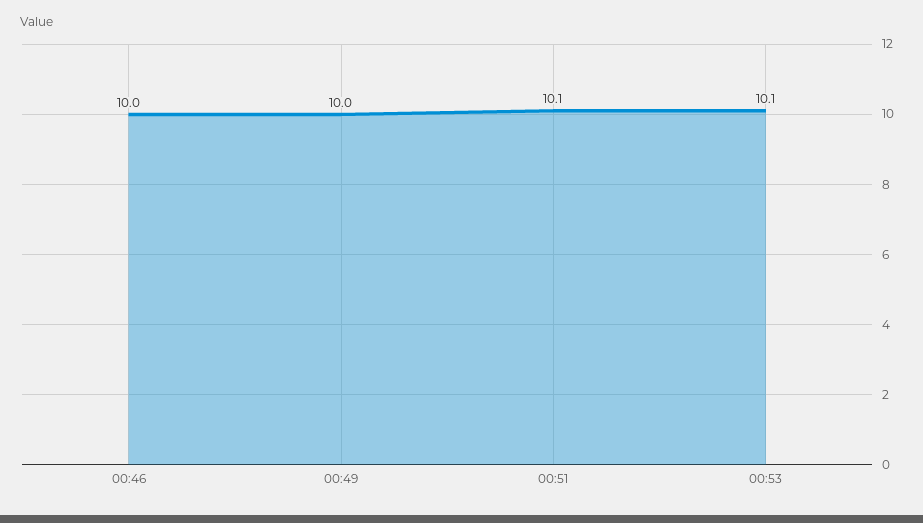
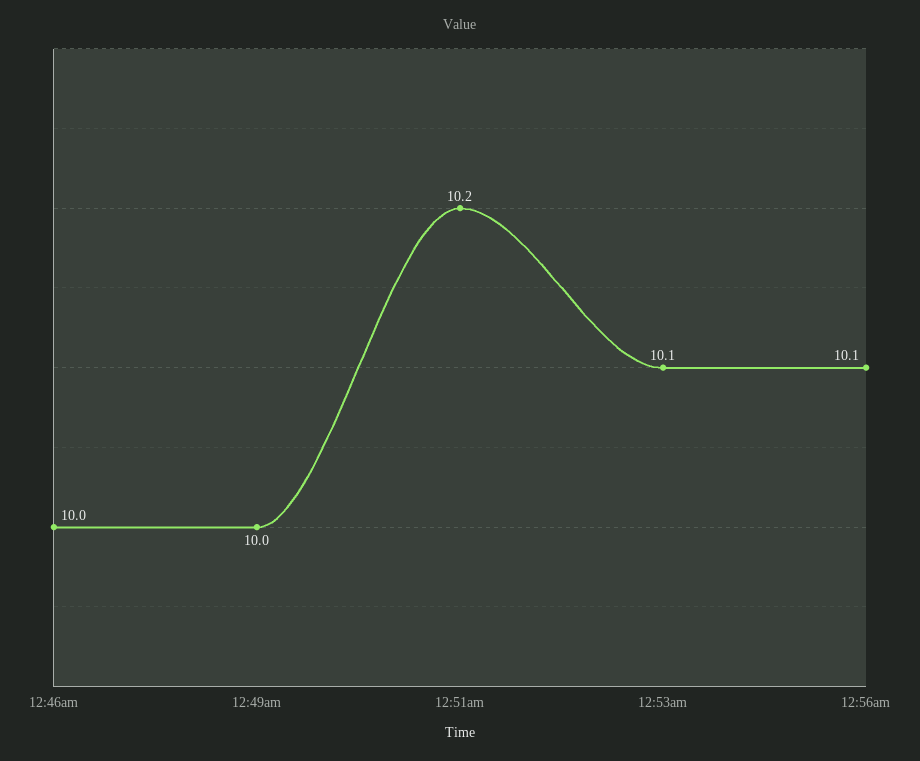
00:51: 10.1 -> 10.2
12:56am: none -> 10.1

